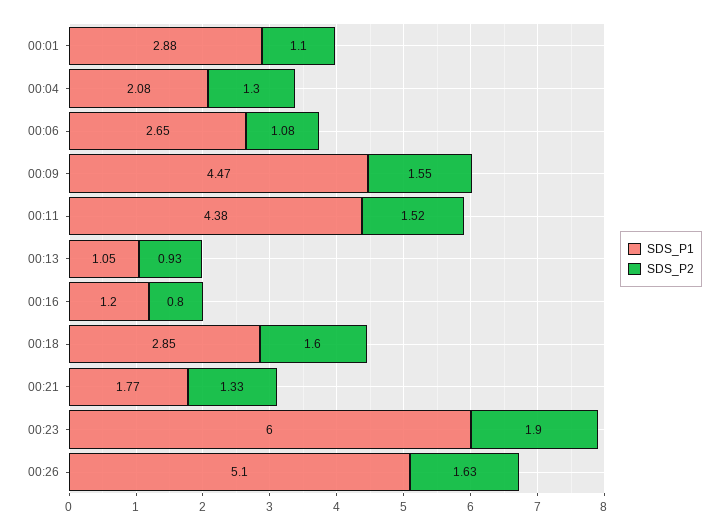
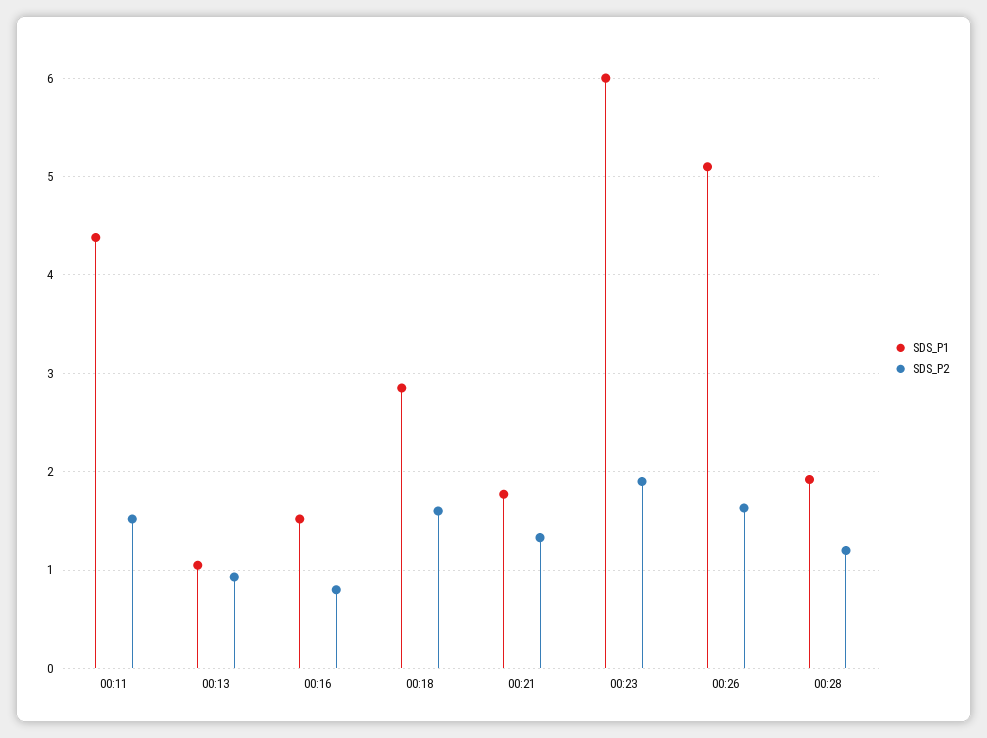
SDS_P1, 00:01: 2.88 -> none
SDS_P2, 00:01: 1.1 -> none
SDS_P1, 00:04: 2.08 -> none
SDS_P2, 00:04: 1.3 -> none
SDS_P1, 00:06: 2.65 -> none
SDS_P2, 00:06: 1.08 -> none
SDS_P1, 00:09: 4.47 -> none
SDS_P2, 00:09: 1.55 -> none
SDS_P1, 00:16: 1.2 -> 1.5
SDS_P1, 00:28: none -> 1.9
SDS_P2, 00:28: none -> 1.2

